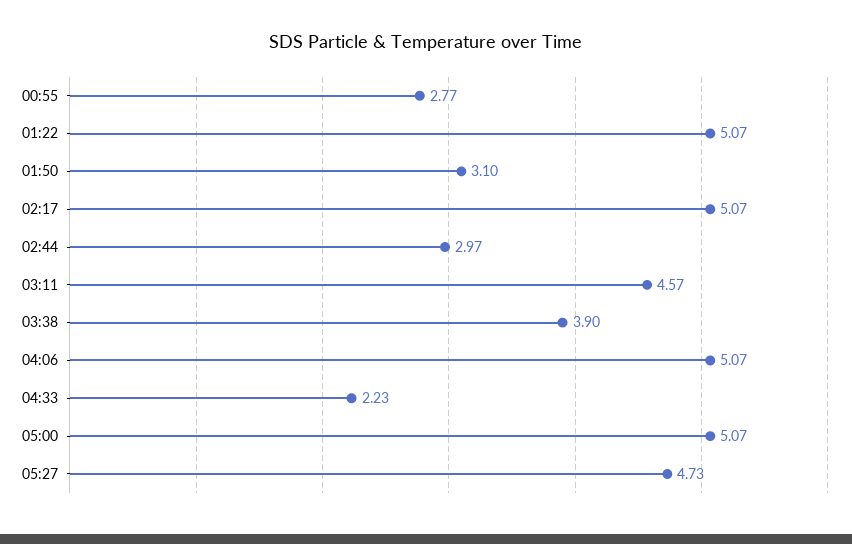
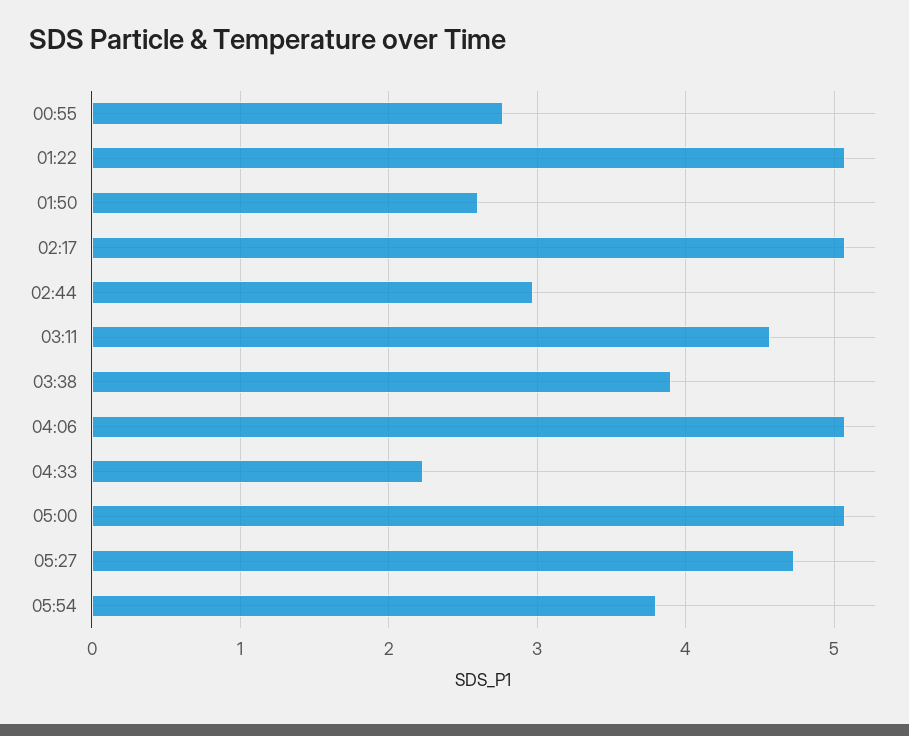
01:50: 3.1 -> 2.6
05:54: none -> 3.8

